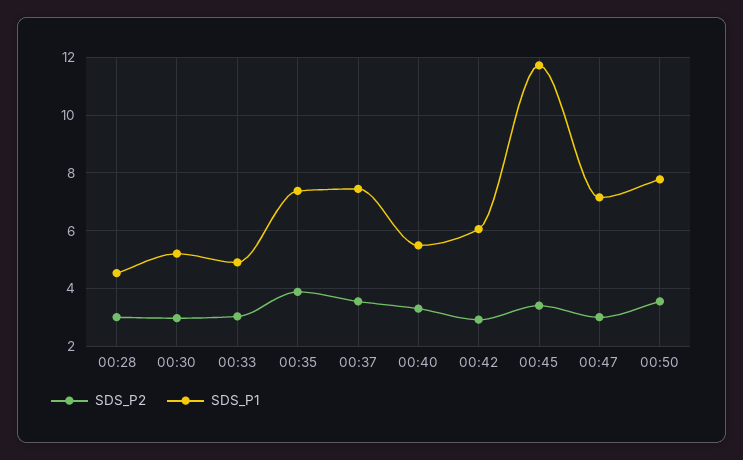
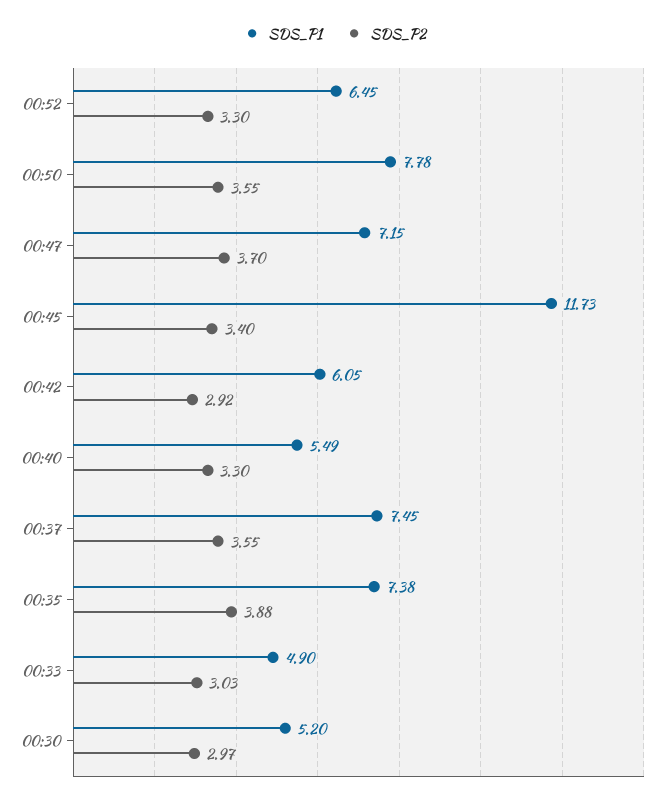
SDS_P2, 00:28: 3 -> none
SDS_P1, 00:28: 4.5 -> none
SDS_P2, 00:47: 3 -> 3.7
SDS_P1, 00:52: none -> 6.45
SDS_P2, 00:52: none -> 3.3

